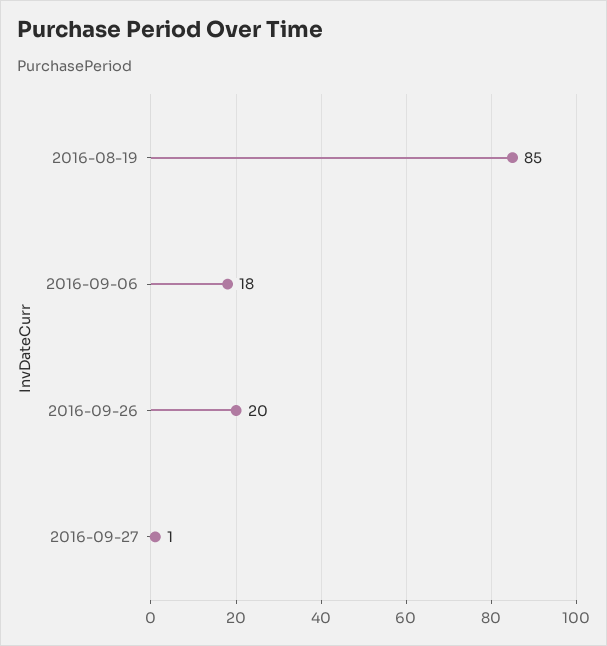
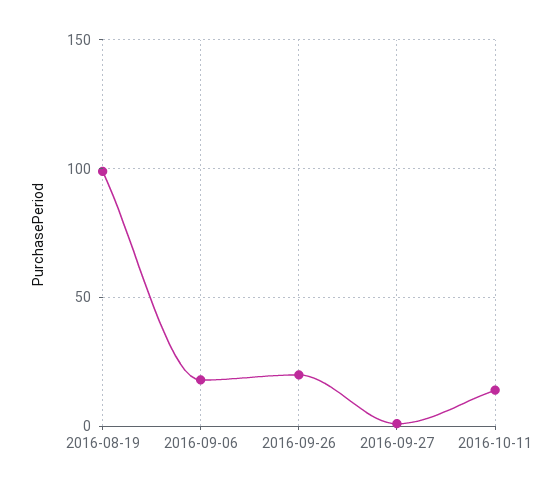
2016-08-19: 85 -> 100
2016-10-11: none -> 15

